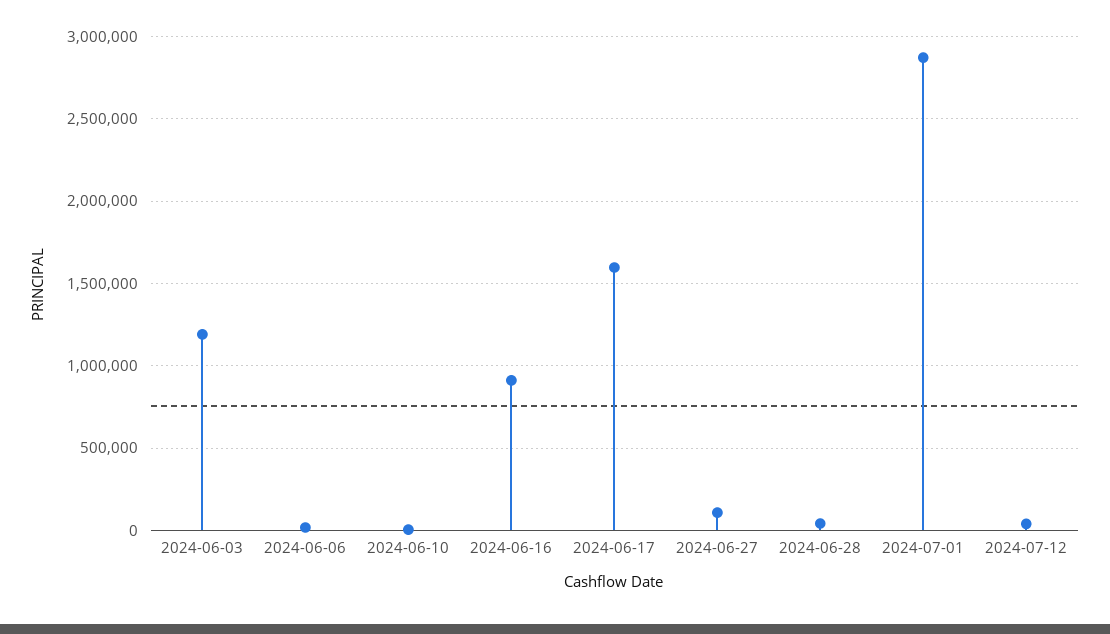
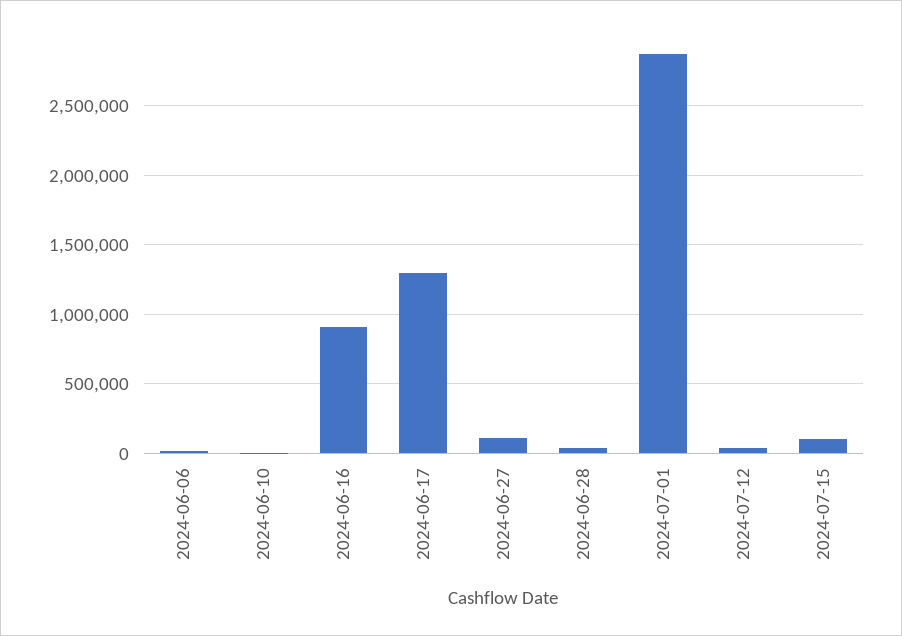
2024-06-03: 1200000 -> none
2024-06-17: 1600000 -> 1300000
2024-07-15: none -> 100000

